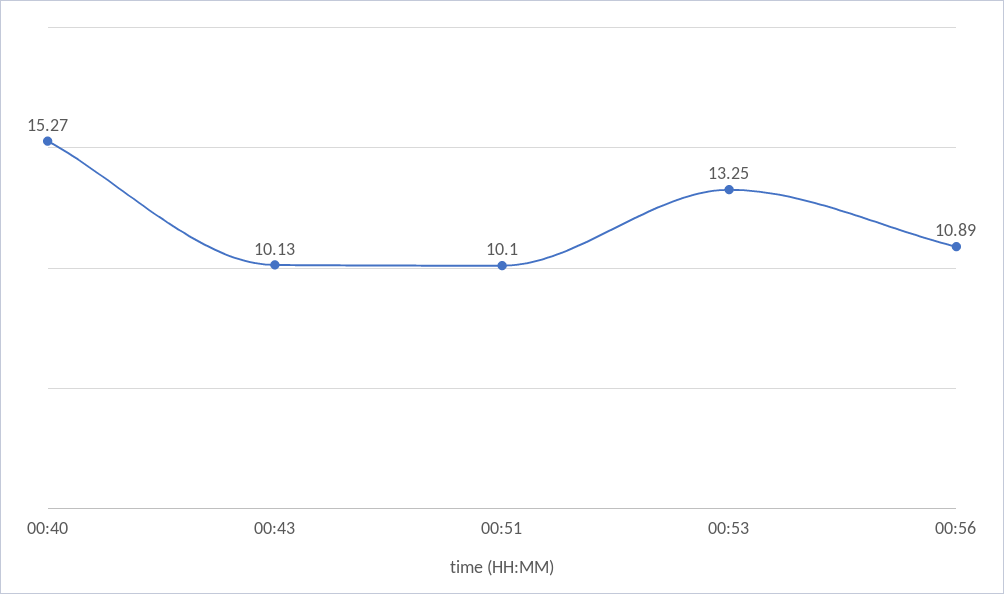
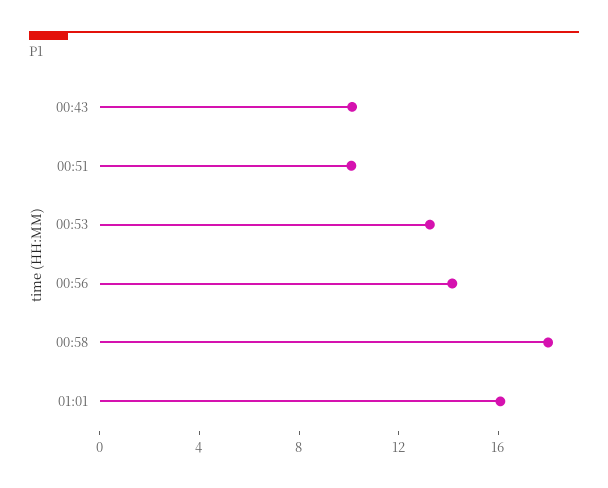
00:40: 15.27 -> none
00:56: 10.89 -> 14
00:58: none -> 18
01:01: none -> 16

